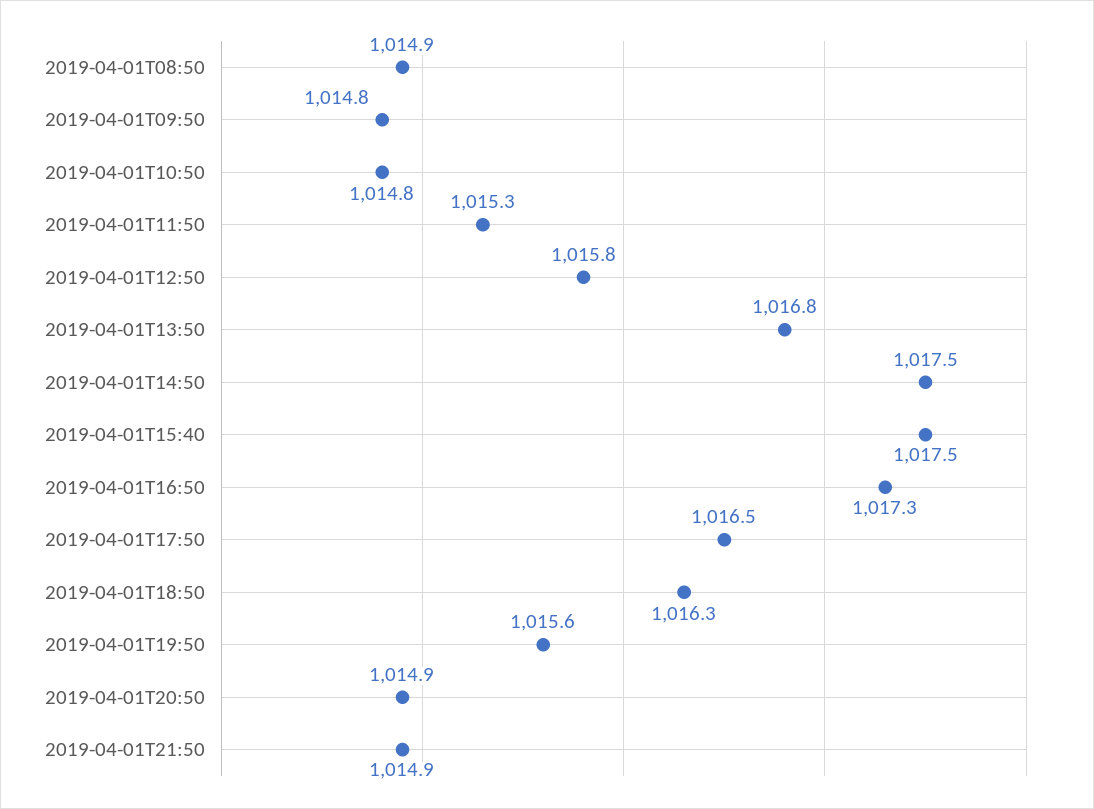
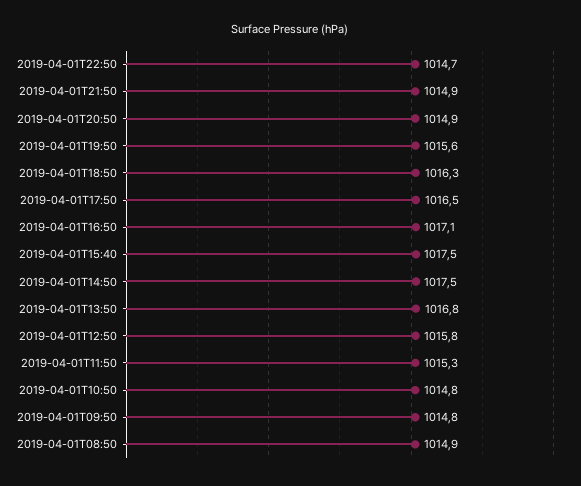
2019-04-01T16:50: 1017.3 -> 1017.1
2019-04-01T22:50: none -> 1014.7

